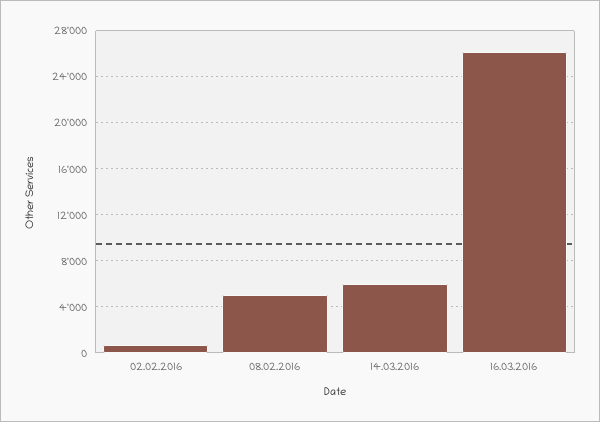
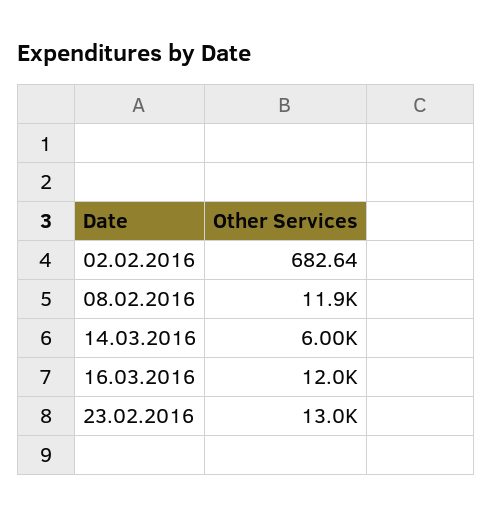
08.02.2016: 5000 -> 11900
16.03.2016: 26000 -> 12000
23.02.2016: none -> 13000

